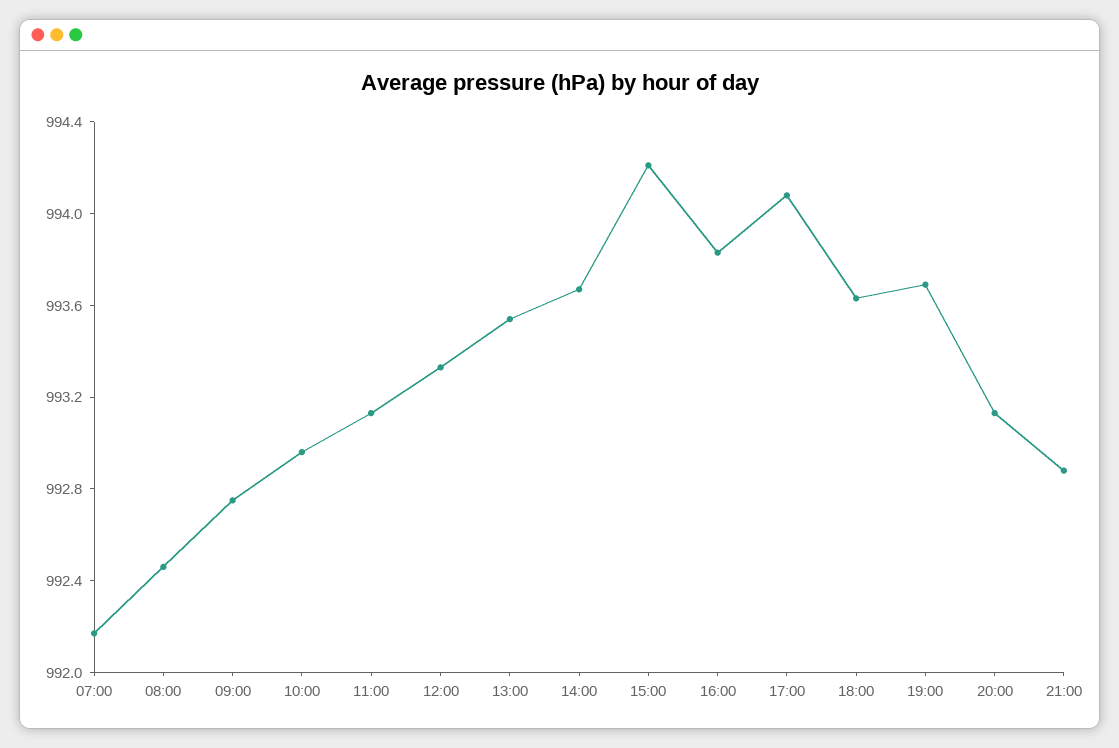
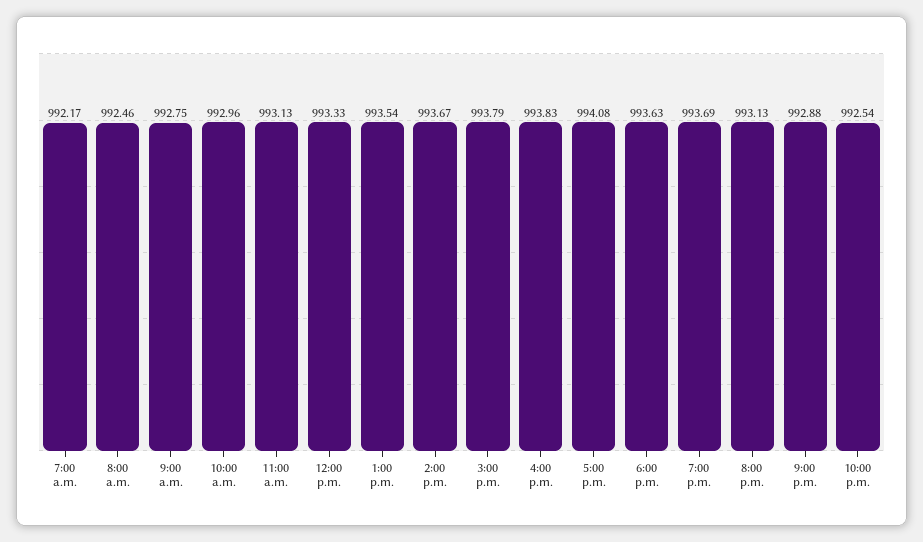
15:00: 994.2 -> 993.79
10:00 p.m.: none -> 992.54

